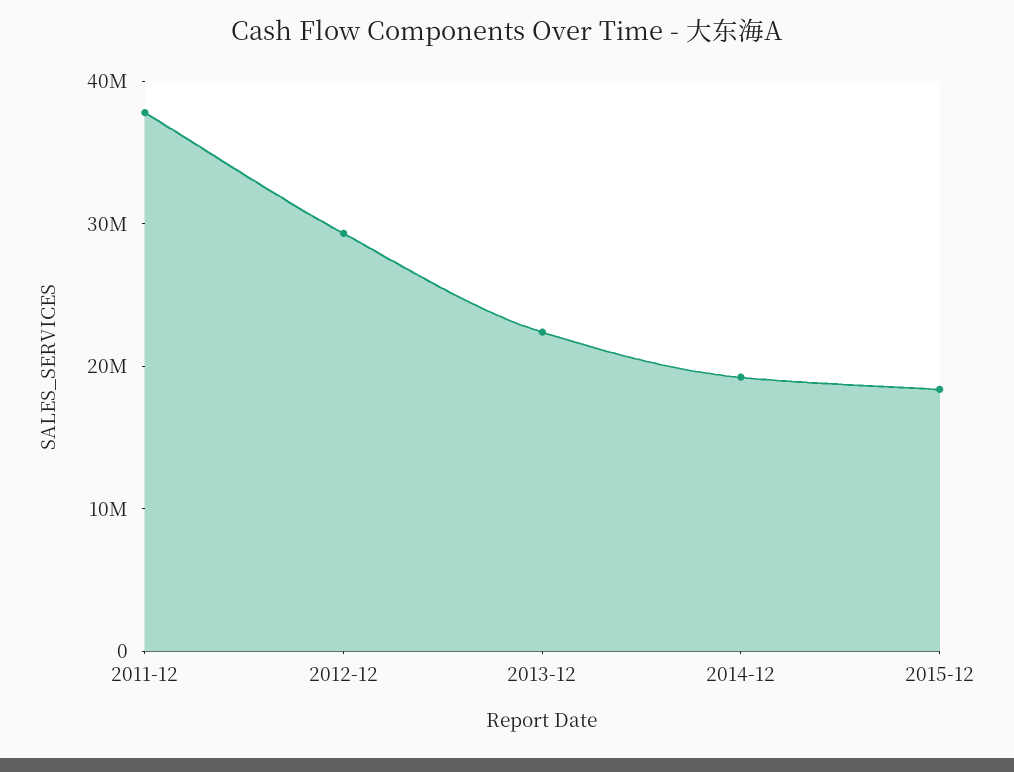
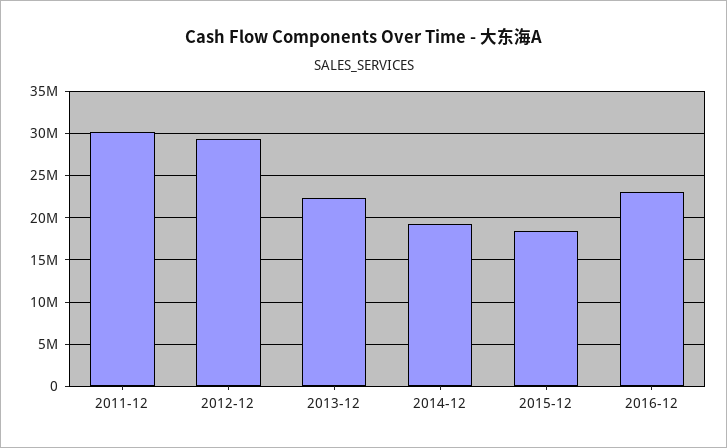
2011-12: 38000000 -> 30000000
2016-12: none -> 23000000

